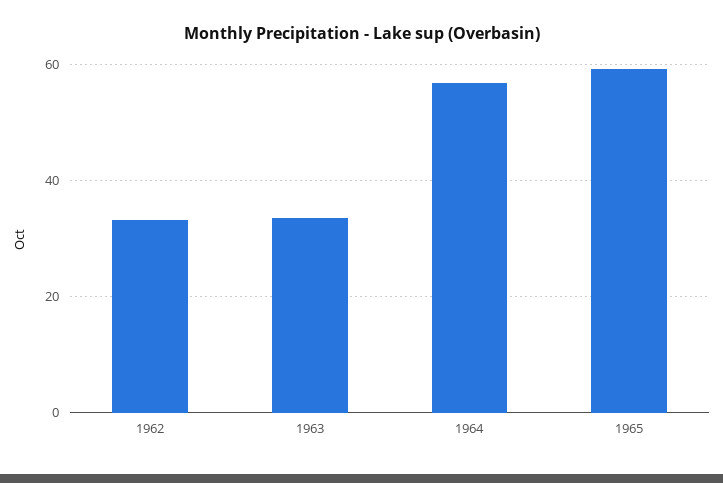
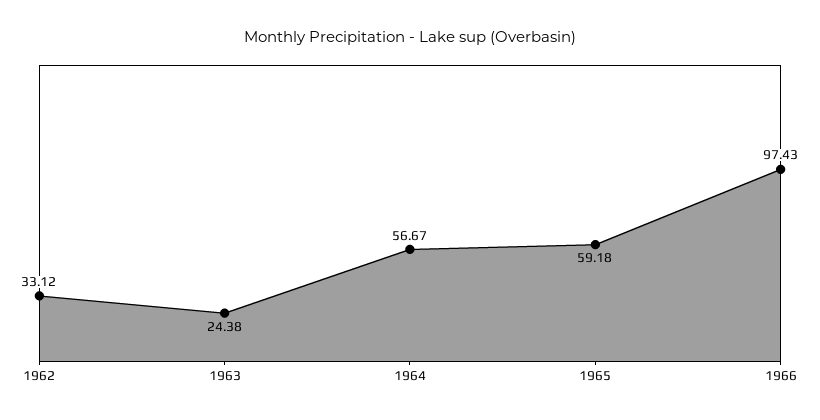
1963: 34 -> 24.38
1966: none -> 97.43

